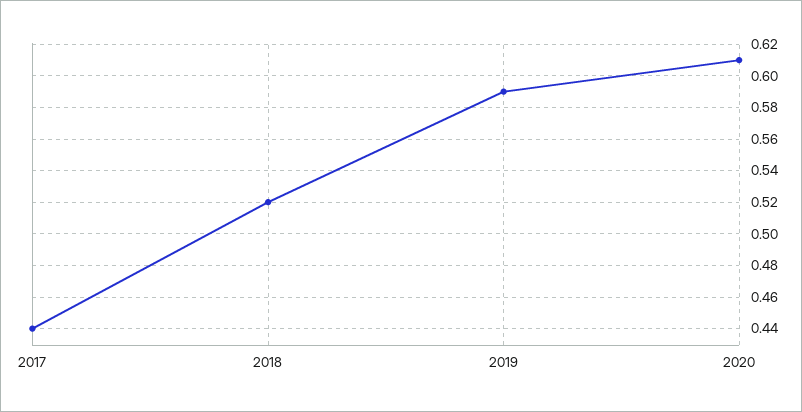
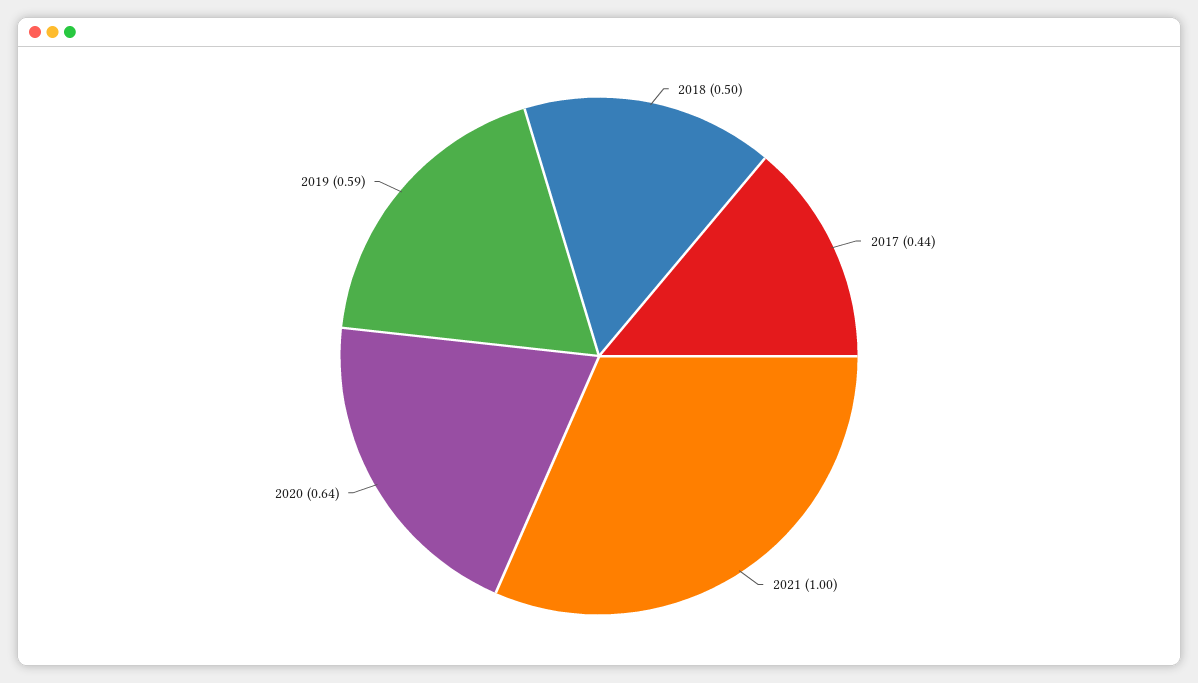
2018: 0.52 -> 0.5
2020: 0.61 -> 0.64
2021: none -> 1

